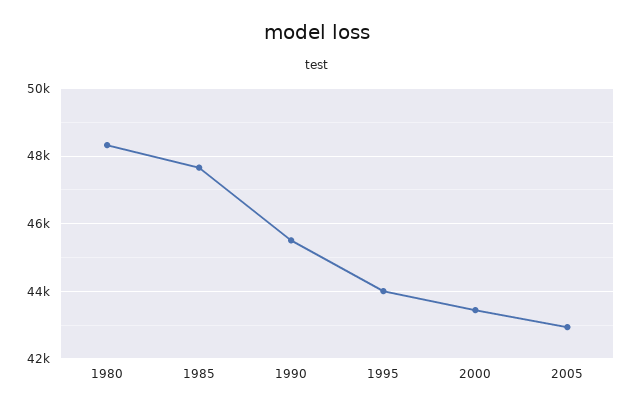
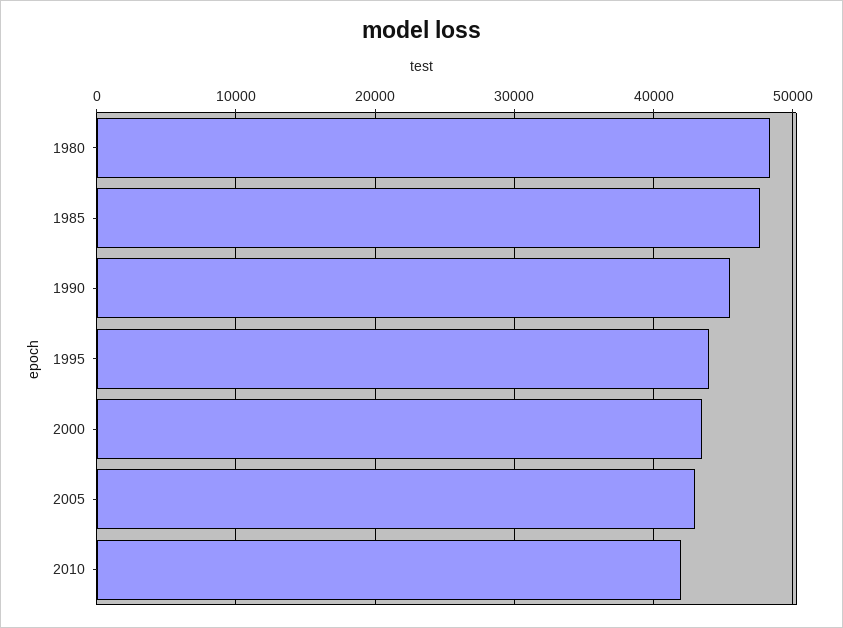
2010: none -> 42000

